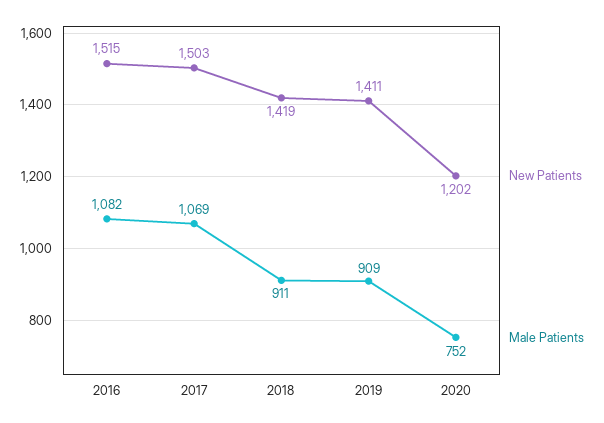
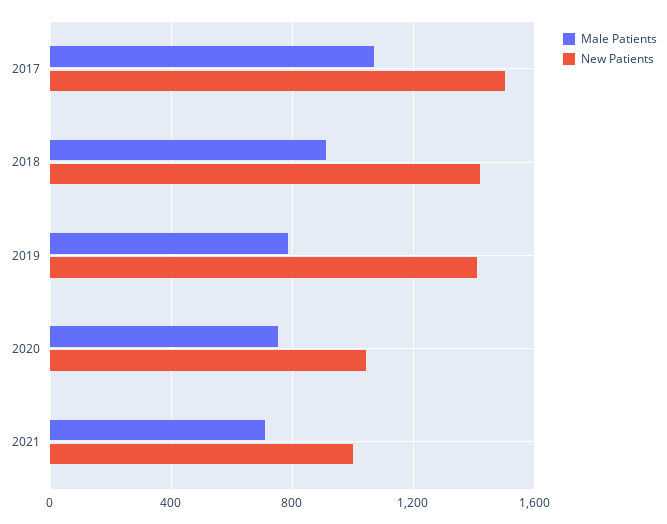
New Patients, 2016: 1515 -> none
Male Patients, 2016: 1082 -> none
Male Patients, 2019: 909 -> 800
New Patients, 2020: 1202 -> 1050
Male Patients, 2021: none -> 700
New Patients, 2021: none -> 1000

